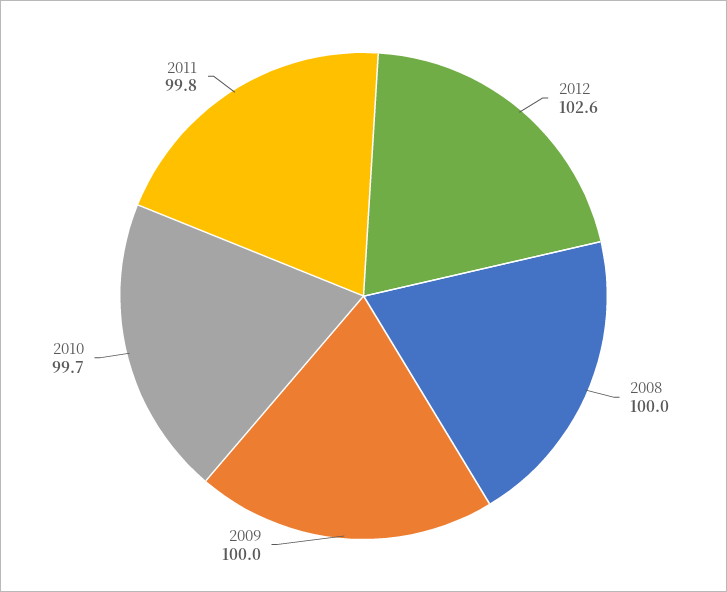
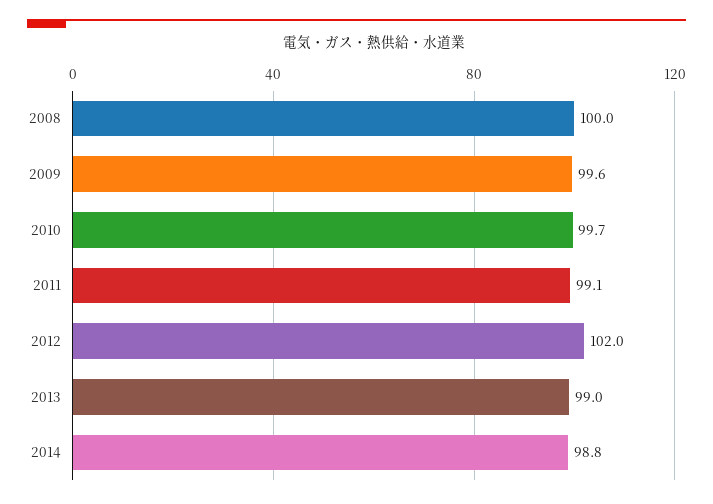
2012: 102.6 -> 102
2009: 100 -> 99.6
2011: 99.8 -> 99.1
2013: none -> 99
2014: none -> 98.8

